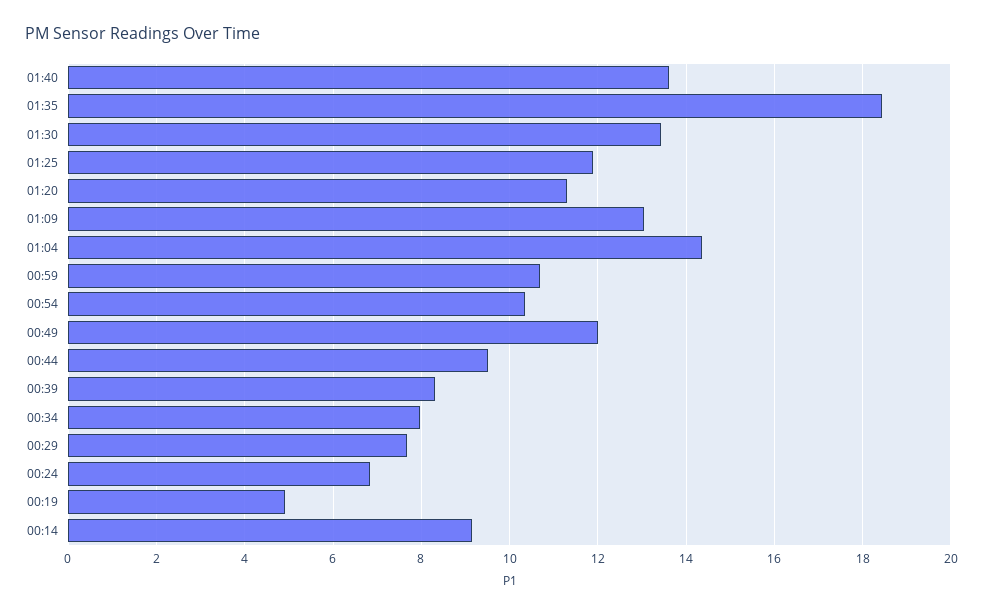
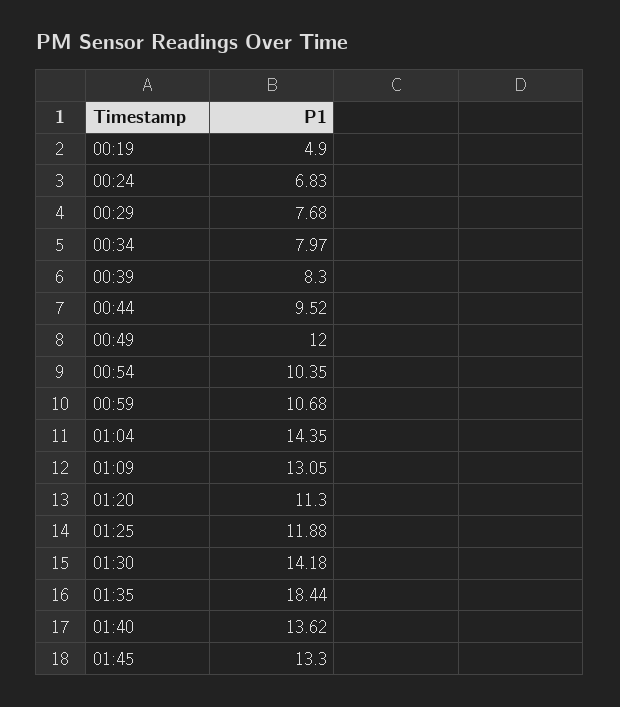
01:30: 13.4 -> 14.18
00:14: 9.2 -> none
01:45: none -> 13.3

